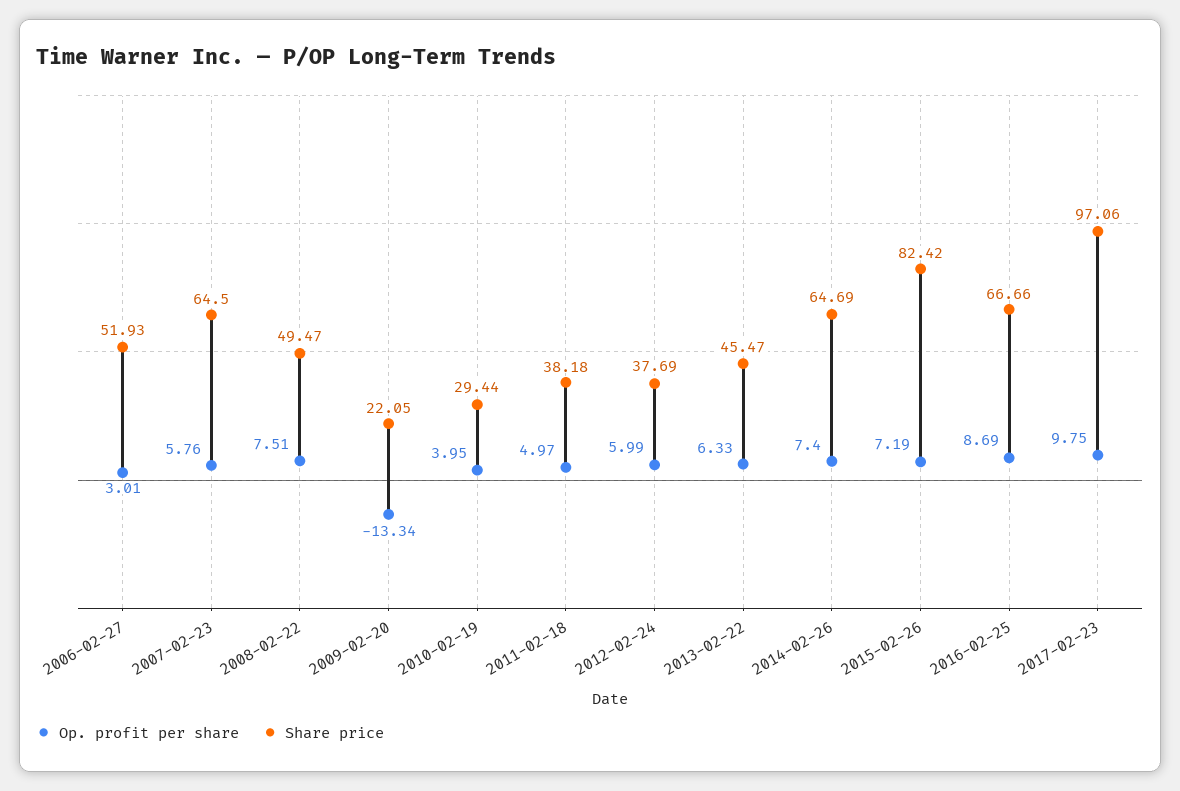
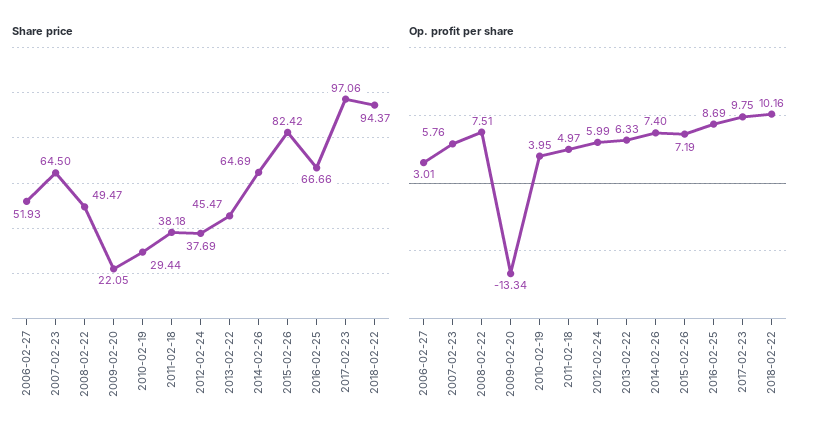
Share price, 2018-02-22: none -> 94.37
Op. profit per share, 2018-02-22: none -> 10.16

